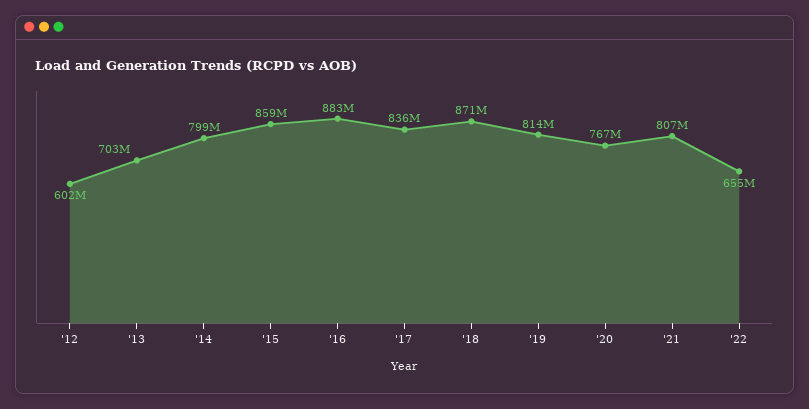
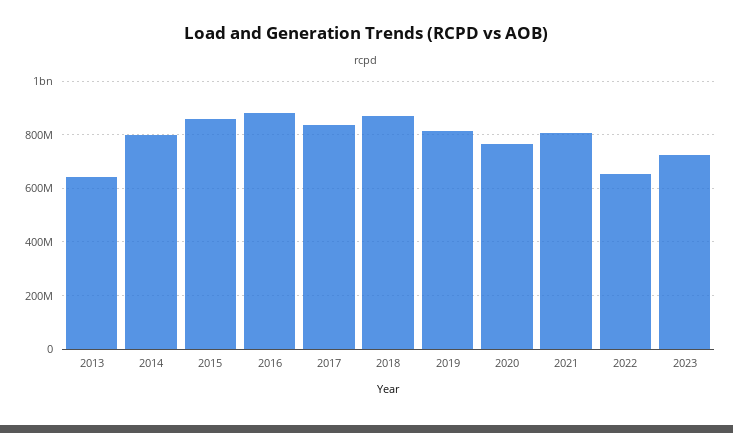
'12: 602000000 -> none
'13: 703000000 -> 650000000
2023: none -> 725000000

